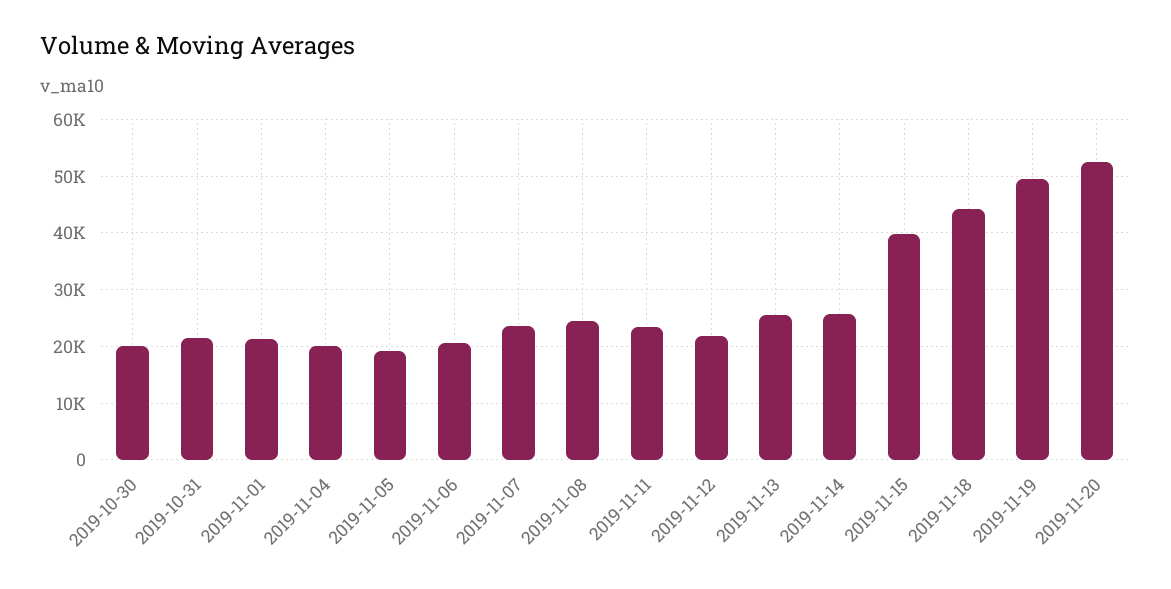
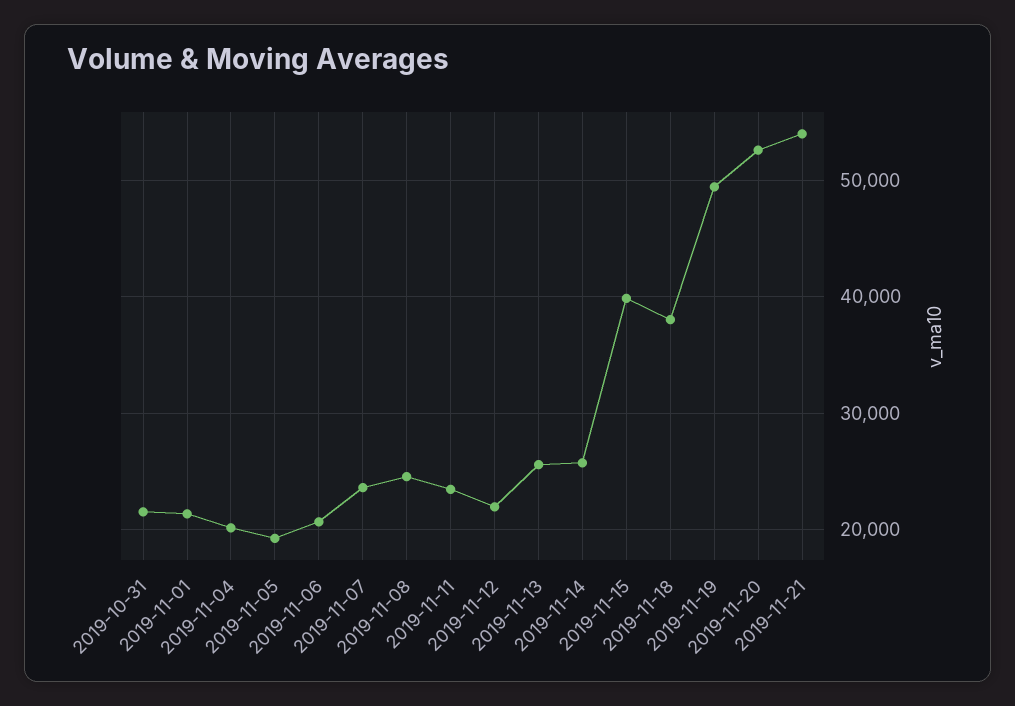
2019-10-30: 20000 -> none
2019-11-18: 44000 -> 38000
2019-11-21: none -> 54000

